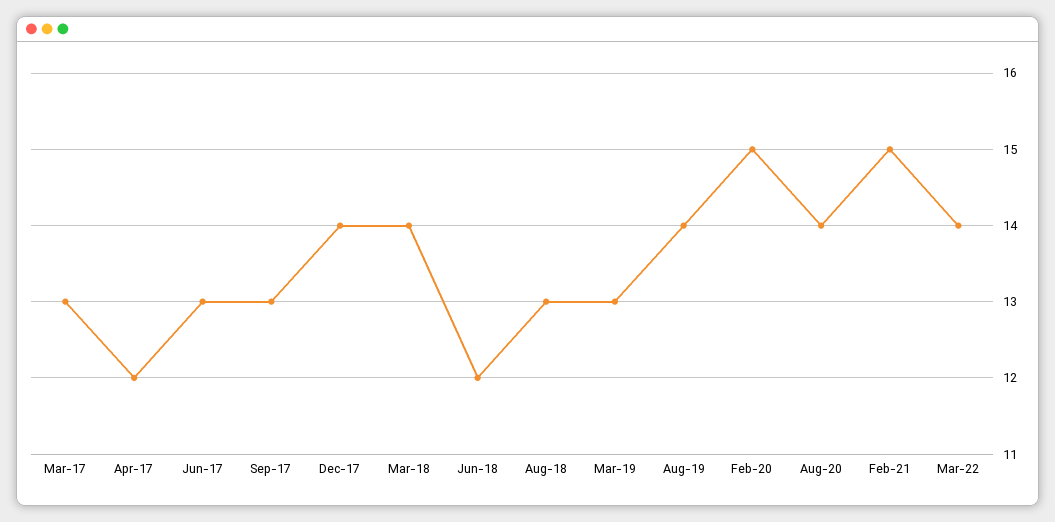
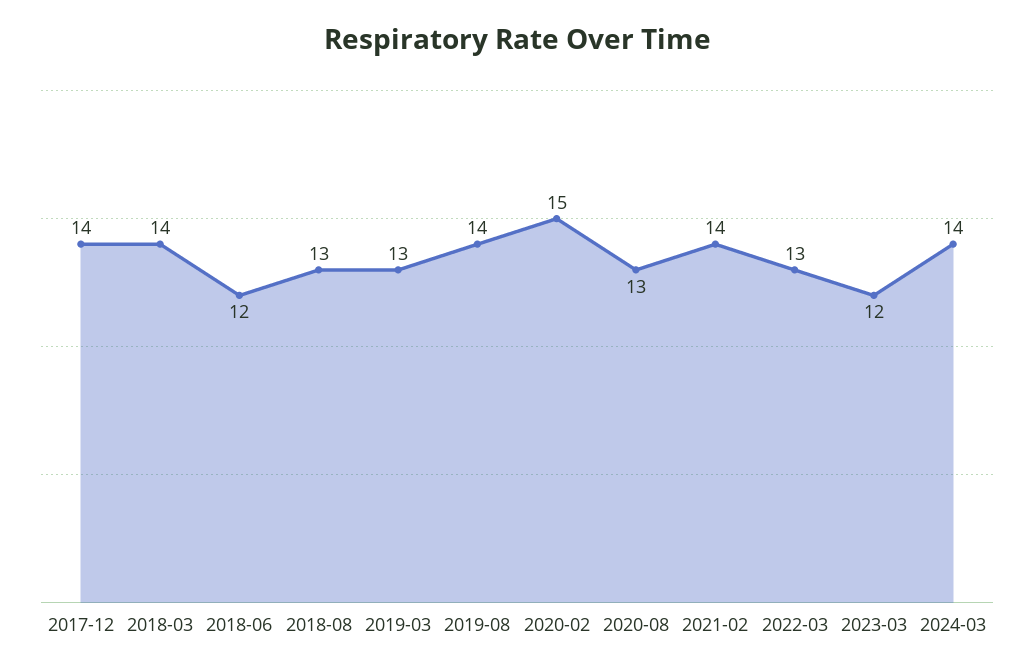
Mar-17: 13 -> none
Apr-17: 12 -> none
Jun-17: 13 -> none
Sep-17: 13 -> none
Aug-20: 14 -> 13
Feb-21: 15 -> 14
Mar-22: 14 -> 13
2023-03: none -> 12
2024-03: none -> 14

